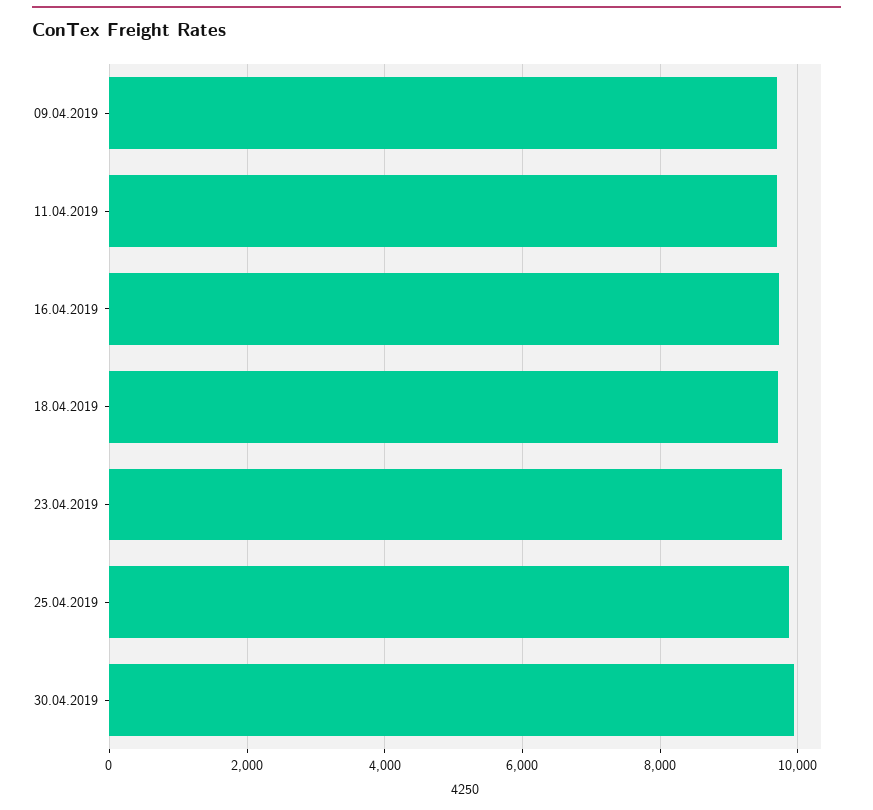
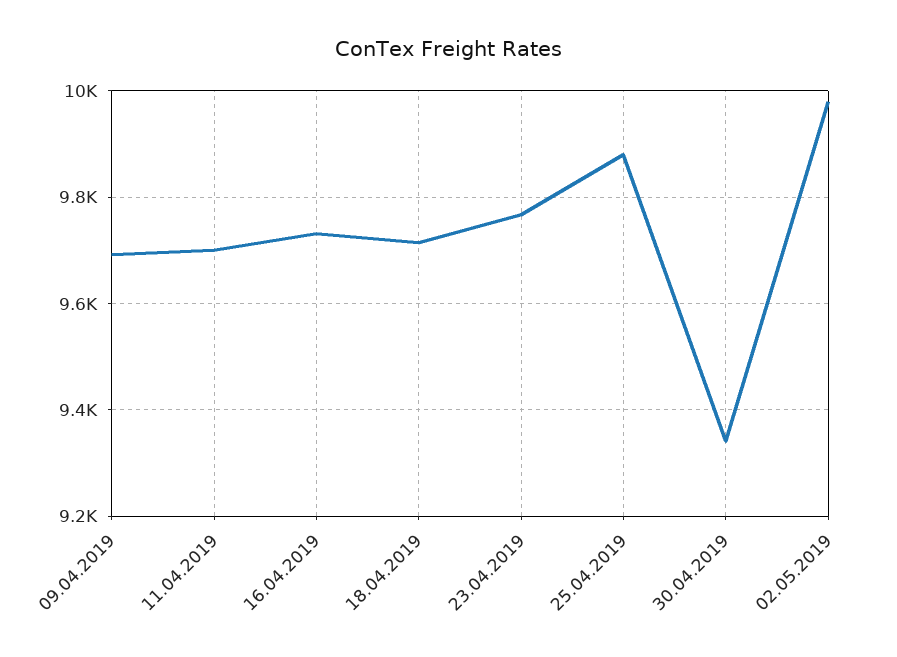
30.04.2019: 10000 -> 9340
02.05.2019: none -> 9980

